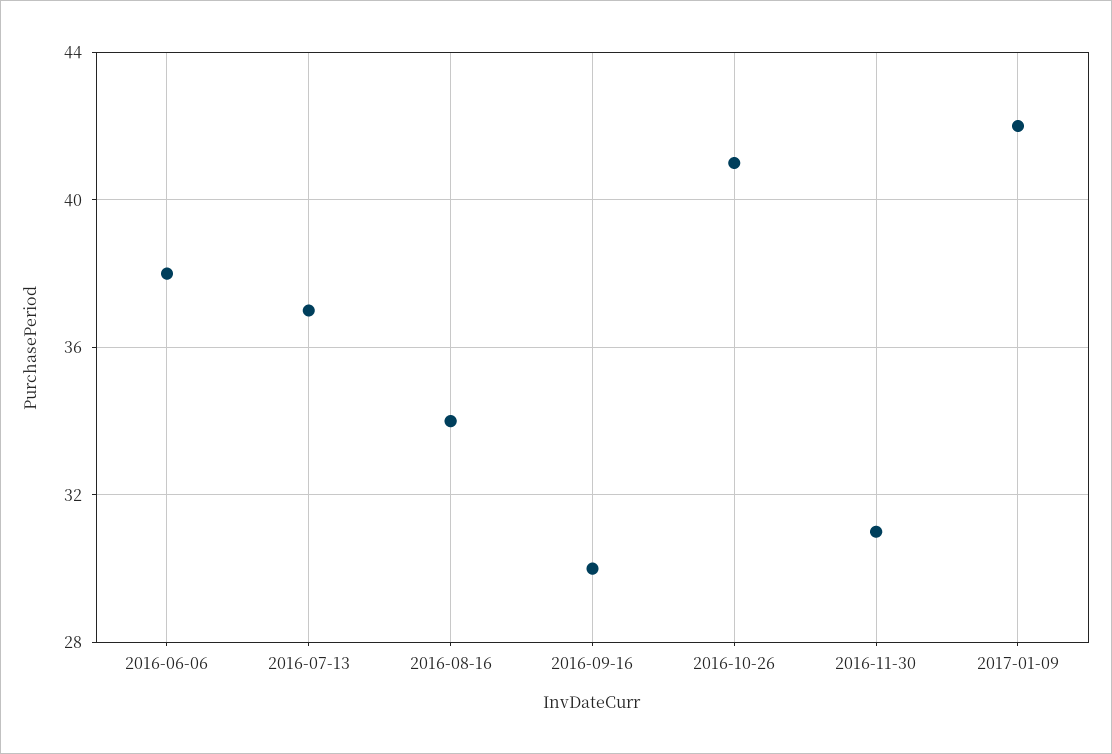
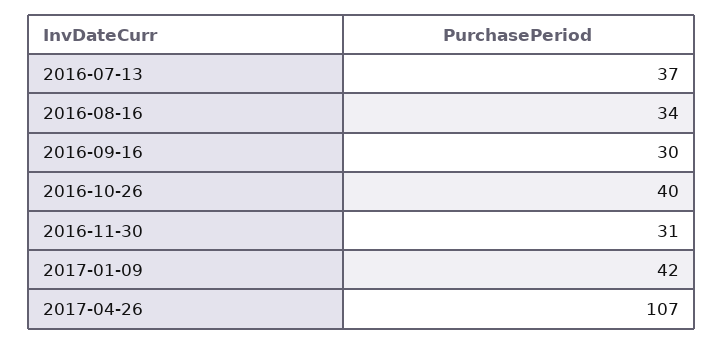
2016-06-06: 38 -> none
2016-10-26: 41 -> 40
2017-04-26: none -> 107

